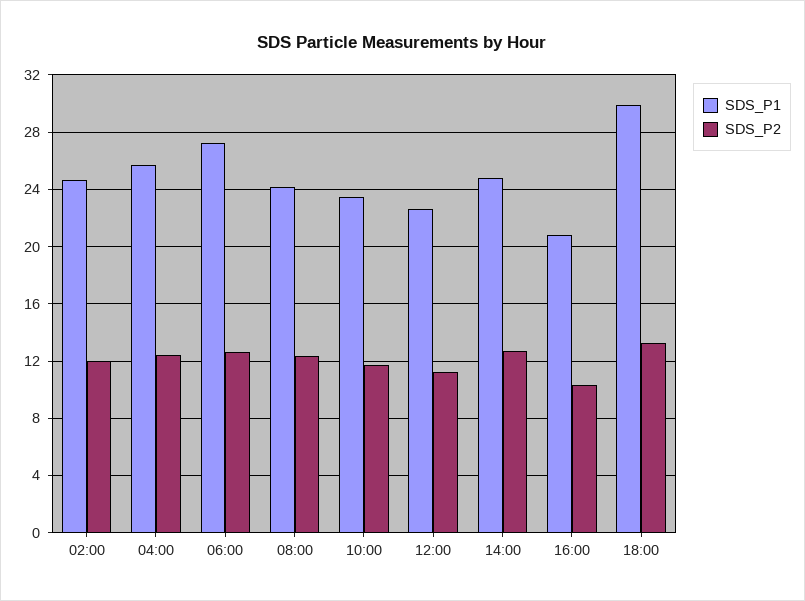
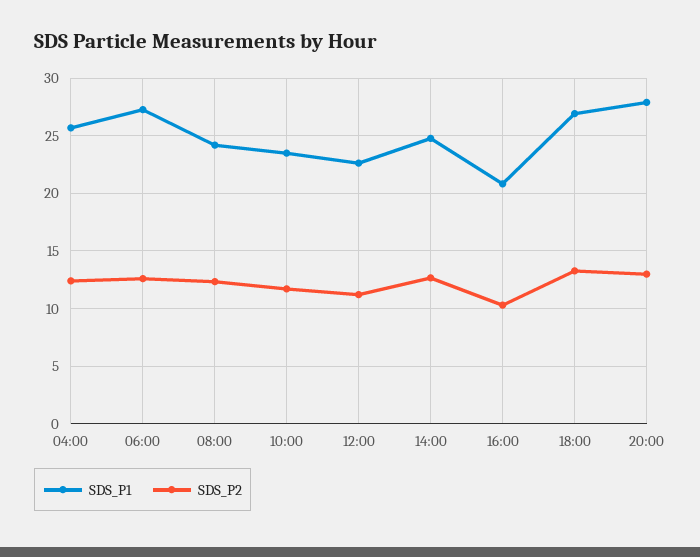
SDS_P1, 02:00: 24.5 -> none
SDS_P2, 02:00: 12 -> none
SDS_P1, 18:00: 30 -> 27
SDS_P1, 20:00: none -> 28
SDS_P2, 20:00: none -> 13

